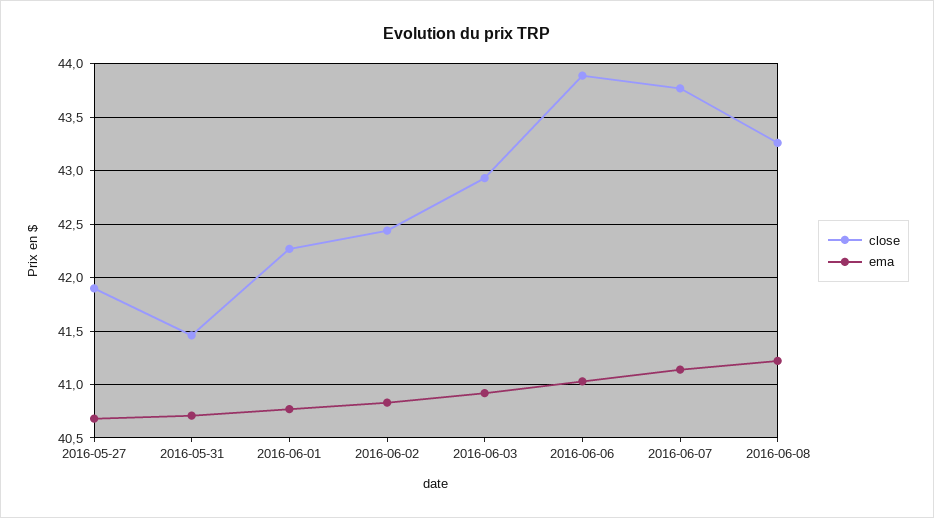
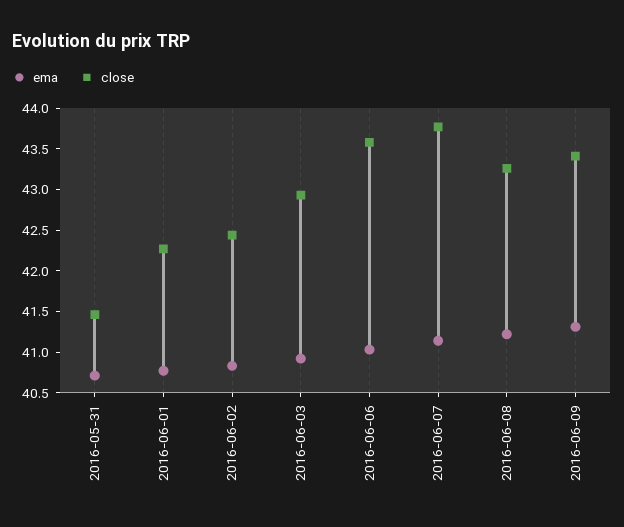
close, 2016-05-27: 41.9 -> none
ema, 2016-05-27: 40.7 -> none
close, 2016-06-06: 43.9 -> 43.6
ema, 2016-06-09: none -> 41.3
close, 2016-06-09: none -> 43.4

